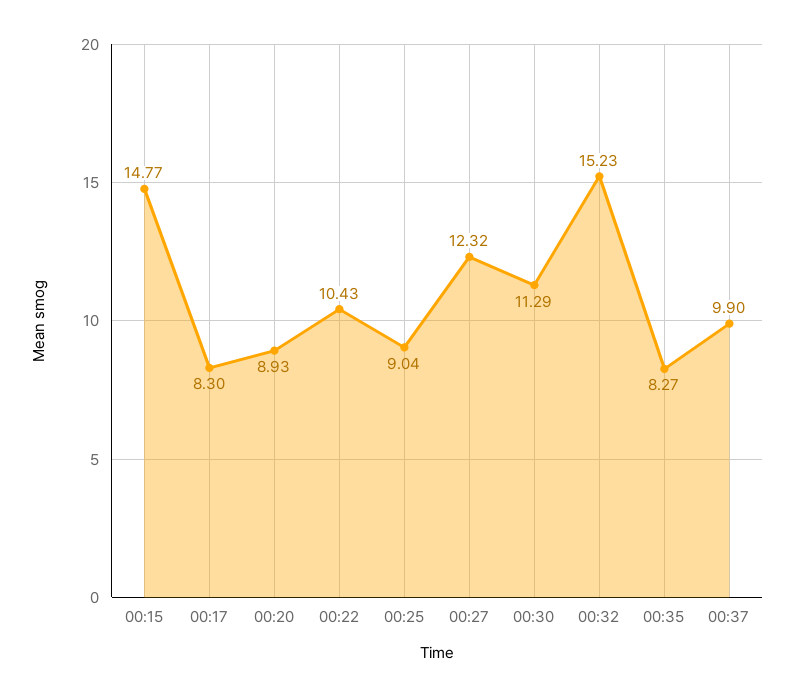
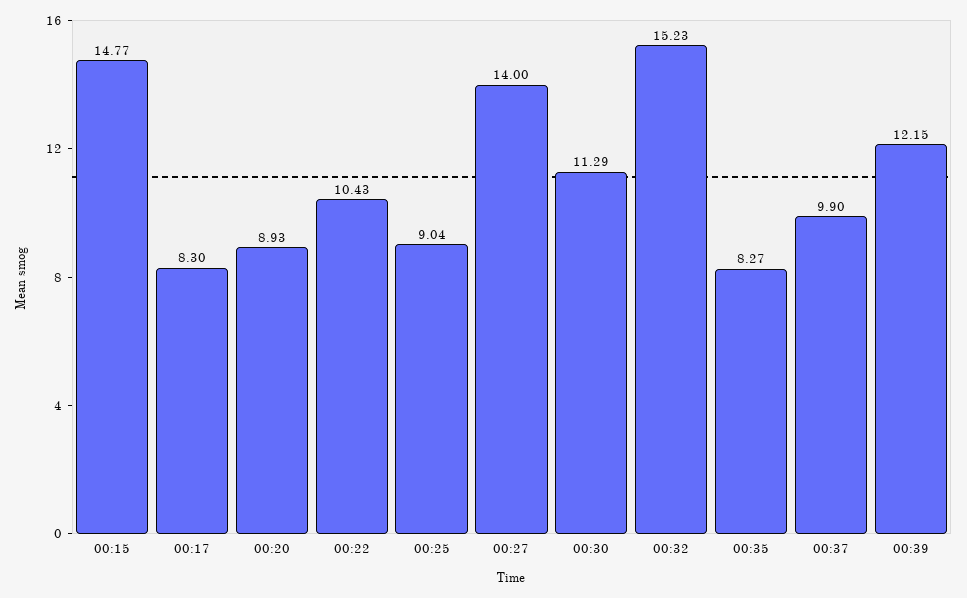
00:27: 12.32 -> 14
00:39: none -> 12.15

